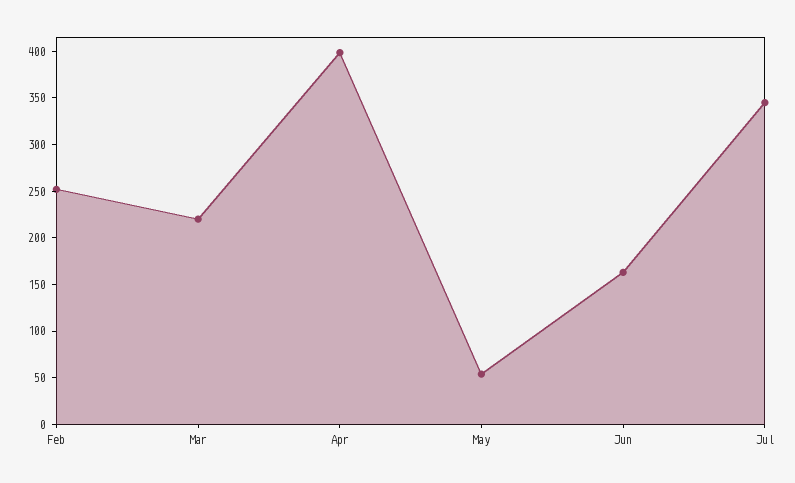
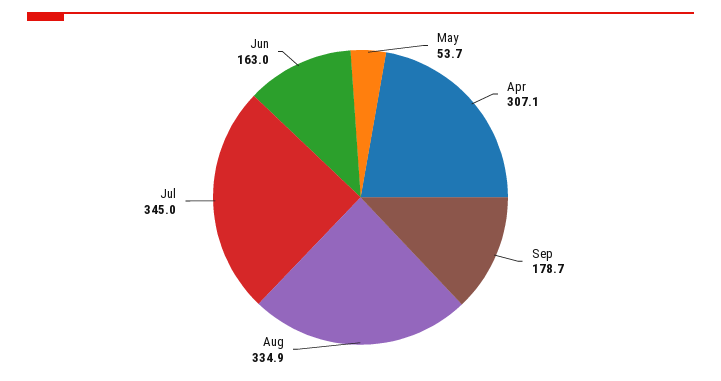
Feb: 250 -> none
Mar: 220 -> none
Apr: 400 -> 307.1
Sep: none -> 178.7
Aug: none -> 334.9

